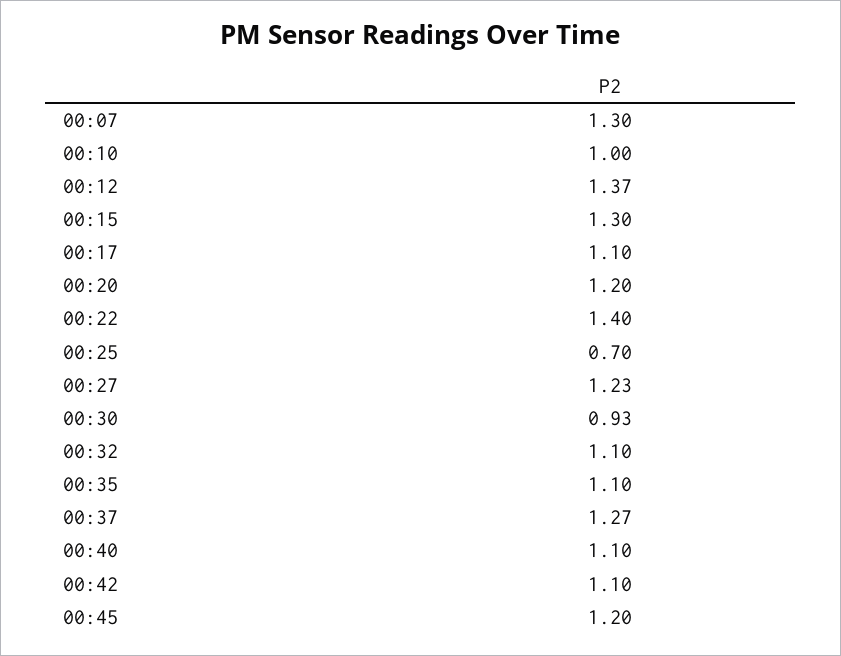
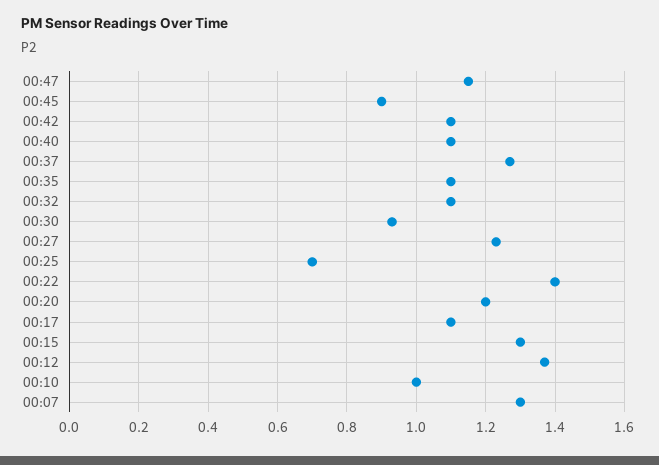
00:45: 1.2 -> 0.9
00:47: none -> 1.15

